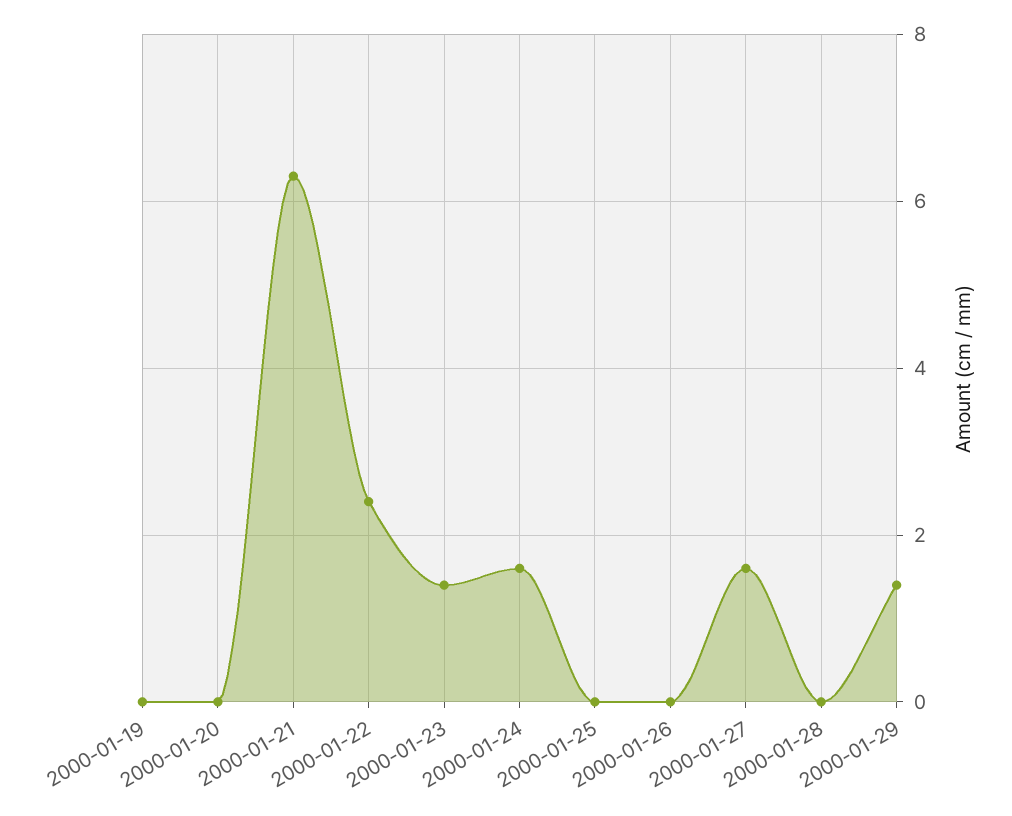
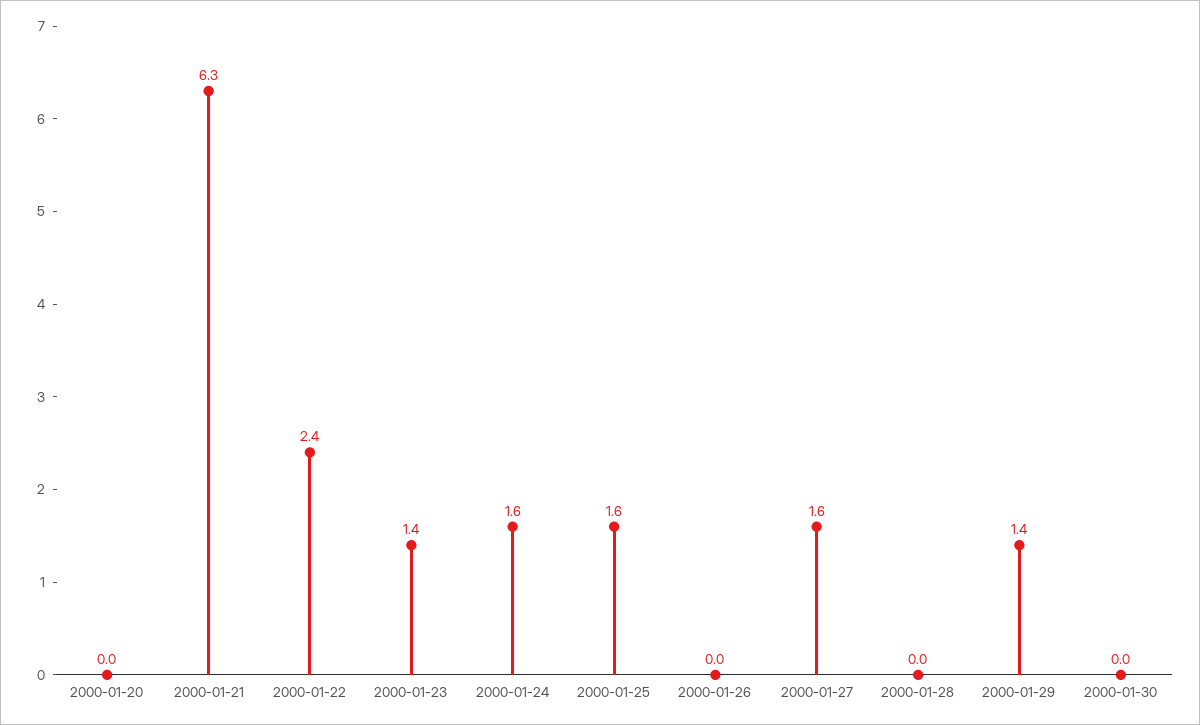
2000-01-19: 0 -> none
2000-01-25: 0 -> 1.6
2000-01-30: none -> 0

